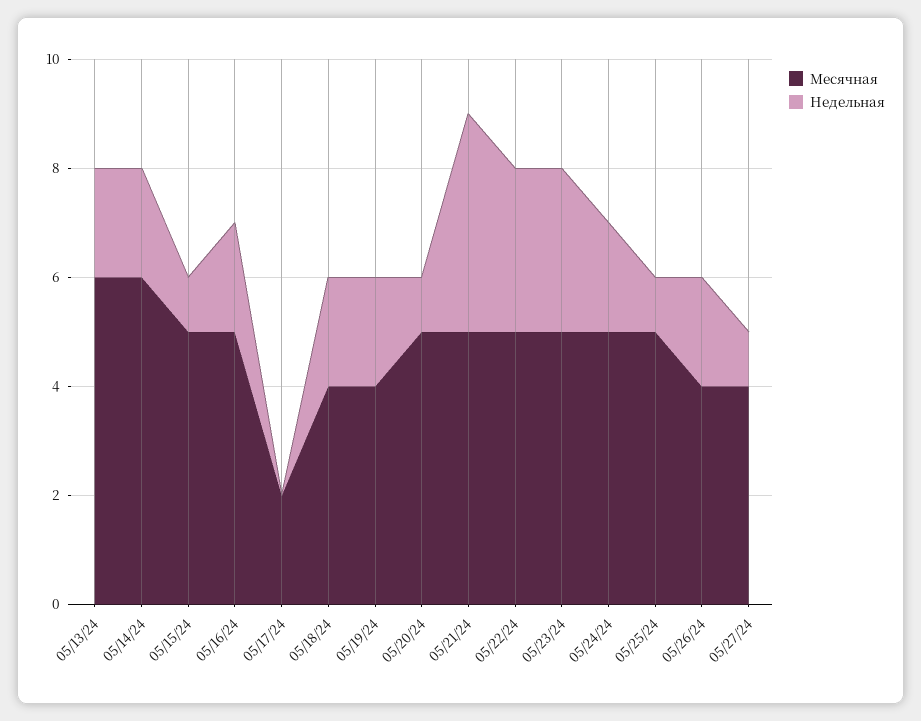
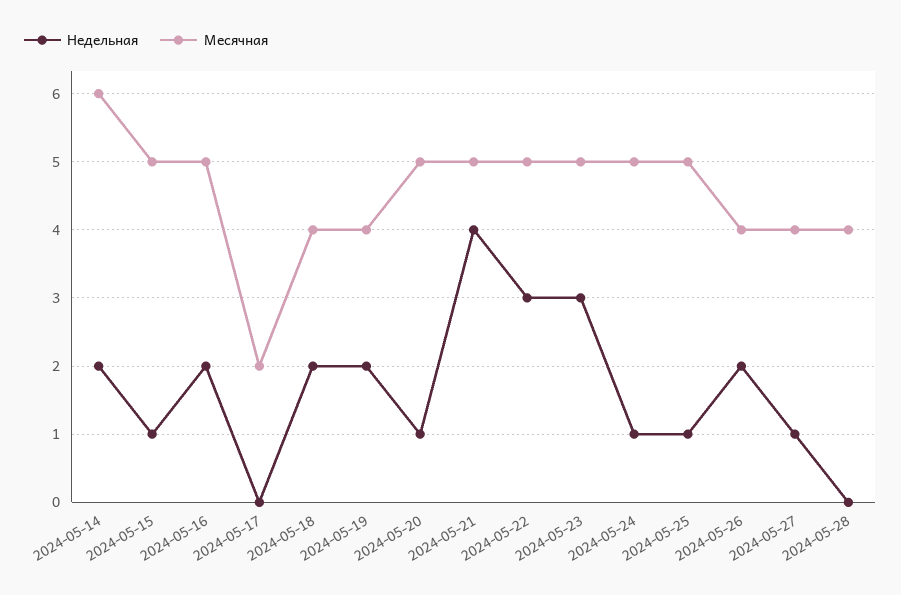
Месячная, 05/13/24: 6 -> none
Недельная, 05/13/24: 2 -> none
Недельная, 05/24/24: 2 -> 1
Недельная, 2024-05-28: none -> 0
Месячная, 2024-05-28: none -> 4

